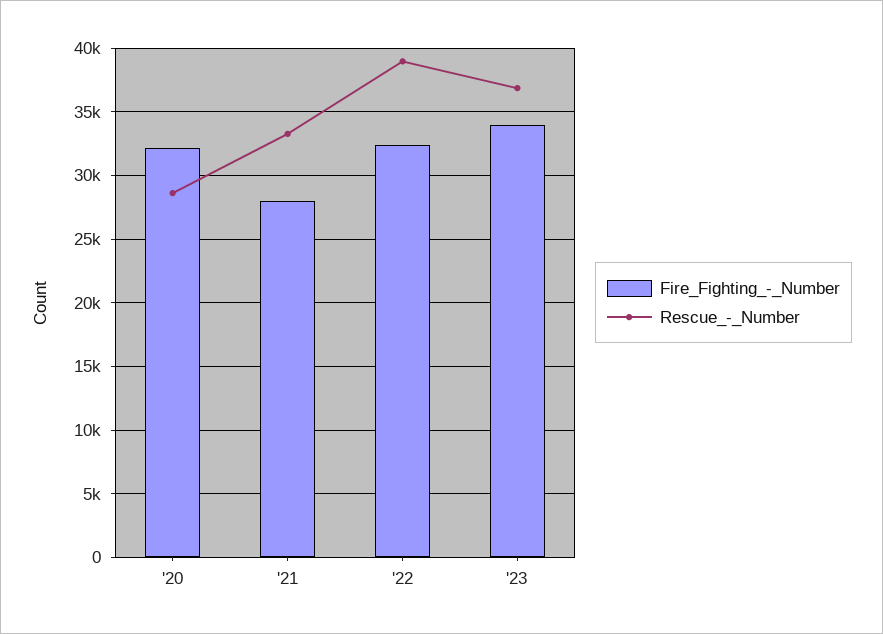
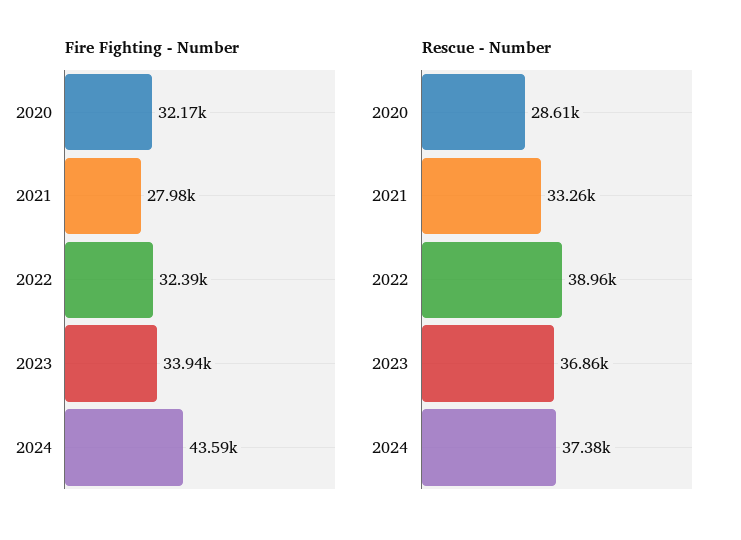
Fire_Fighting_-_Number, 2024: none -> 43590
Rescue_-_Number, 2024: none -> 37380

